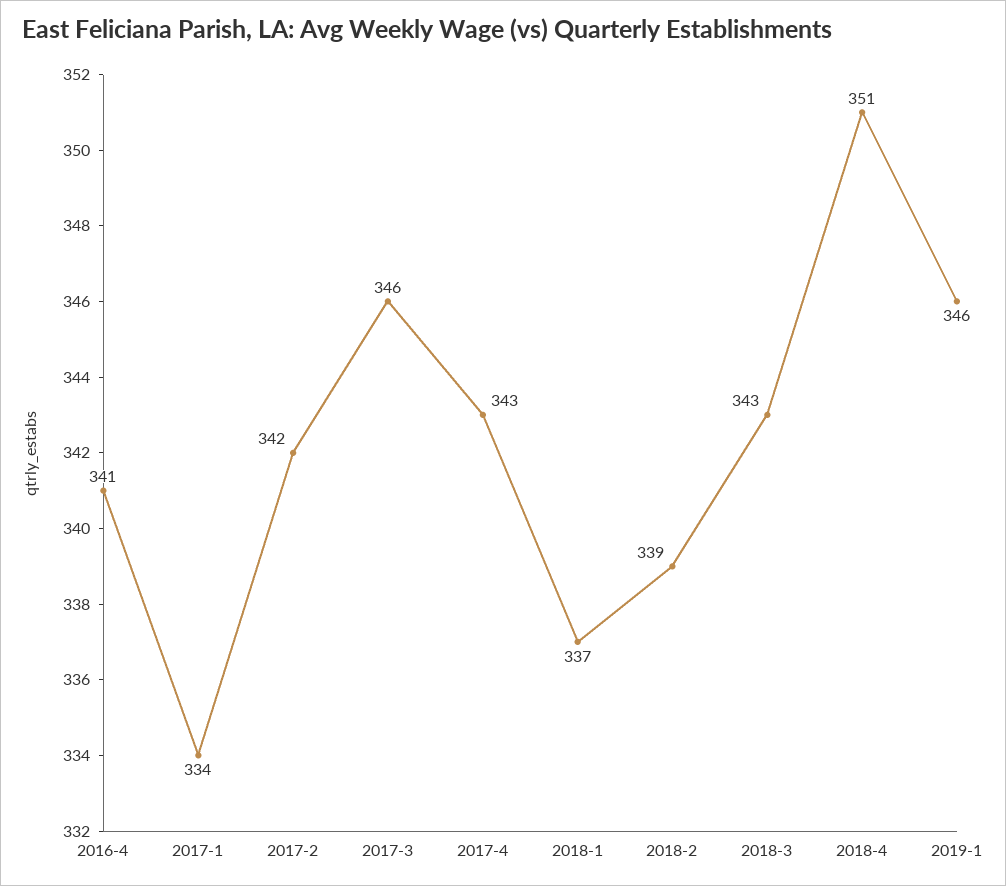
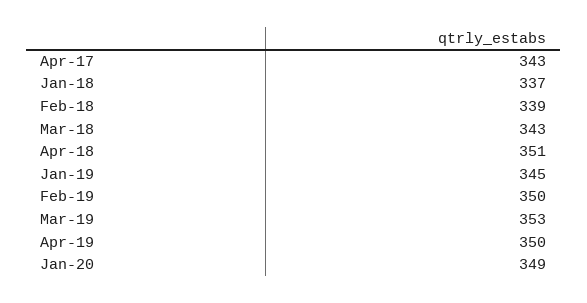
2016-4: 341 -> none
2017-1: 334 -> none
2017-2: 342 -> none
2017-3: 346 -> none
2019-1: 346 -> 345
Feb-19: none -> 350
Mar-19: none -> 353
Apr-19: none -> 350
Jan-20: none -> 349

